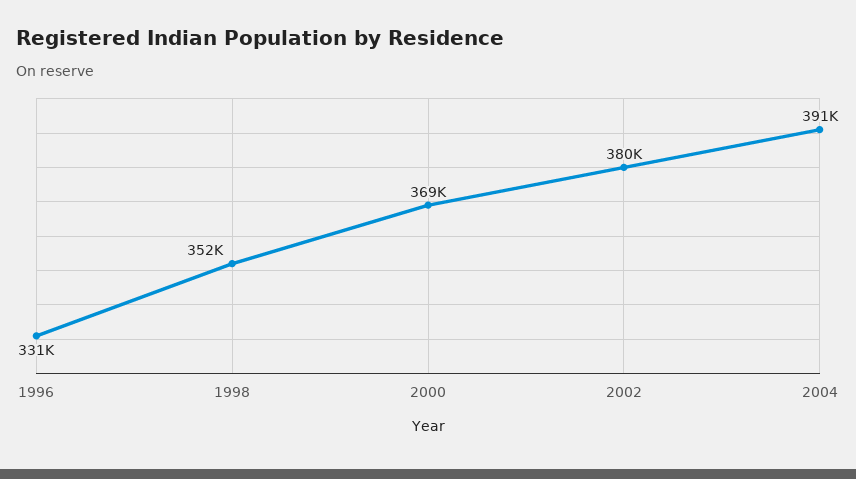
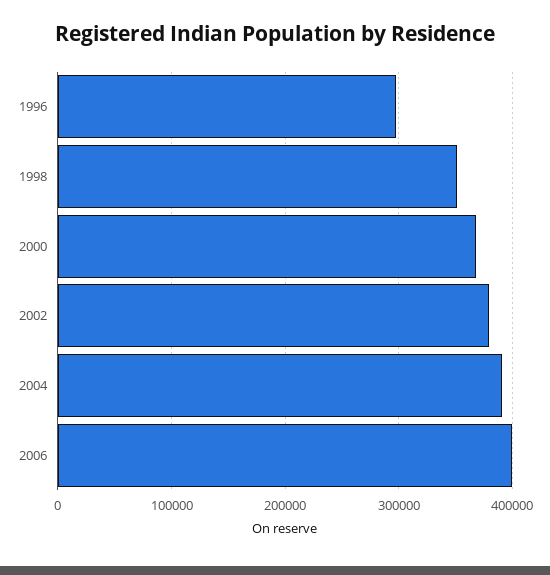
1996: 331000 -> 300000
2006: none -> 400000

